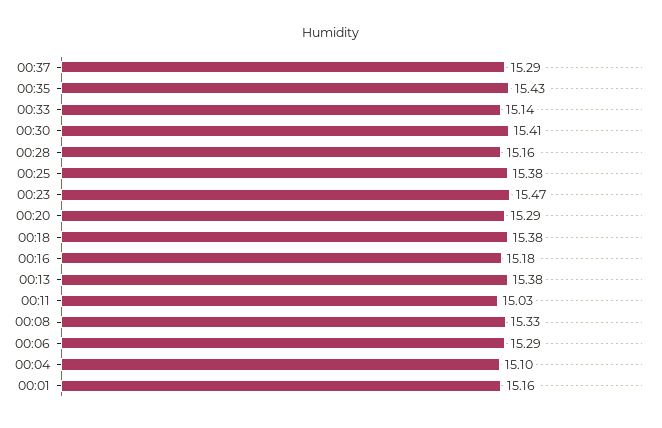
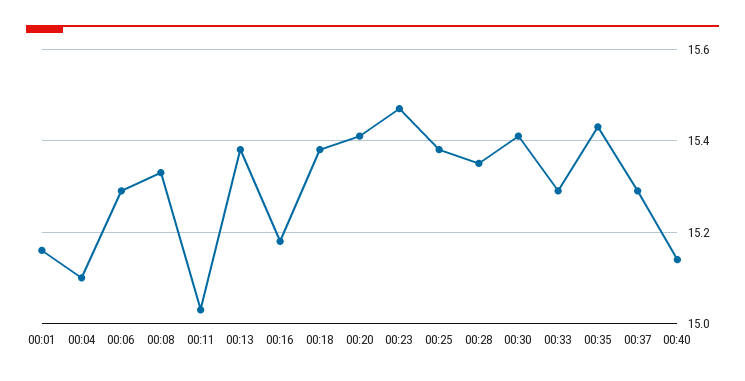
00:33: 15.14 -> 15.3
00:28: 15.16 -> 15.35
00:20: 15.29 -> 15.4
00:40: none -> 15.15

